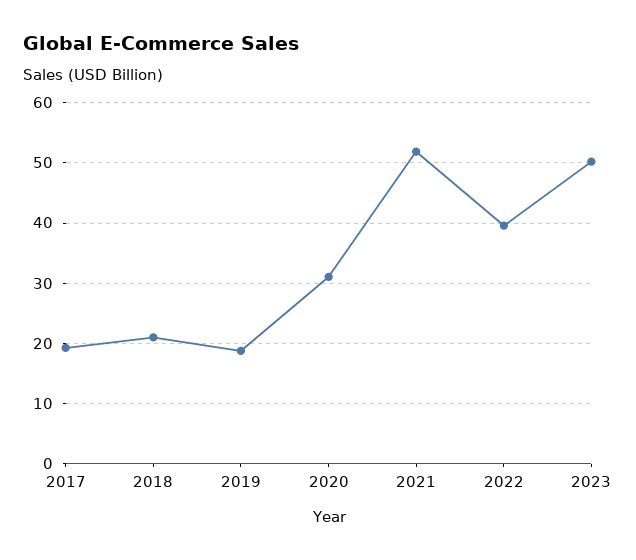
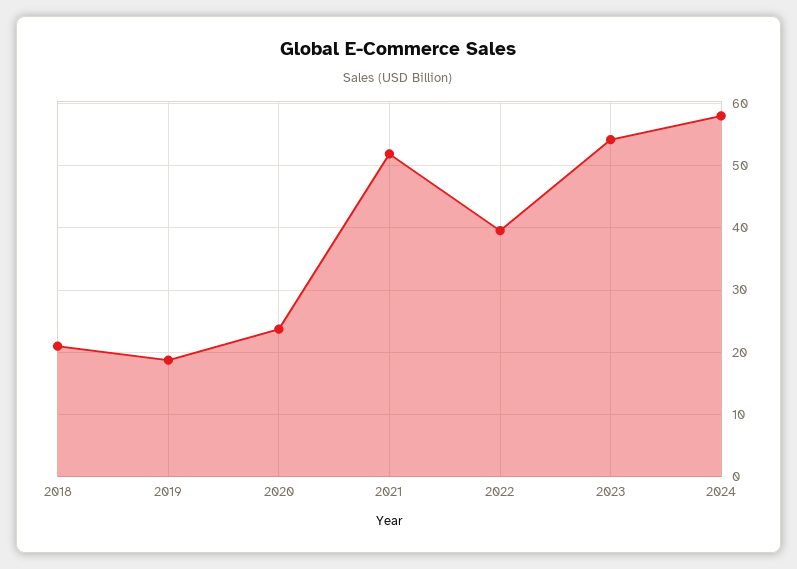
2017: 19 -> none
2020: 31 -> 24
2023: 50 -> 54
2024: none -> 58

